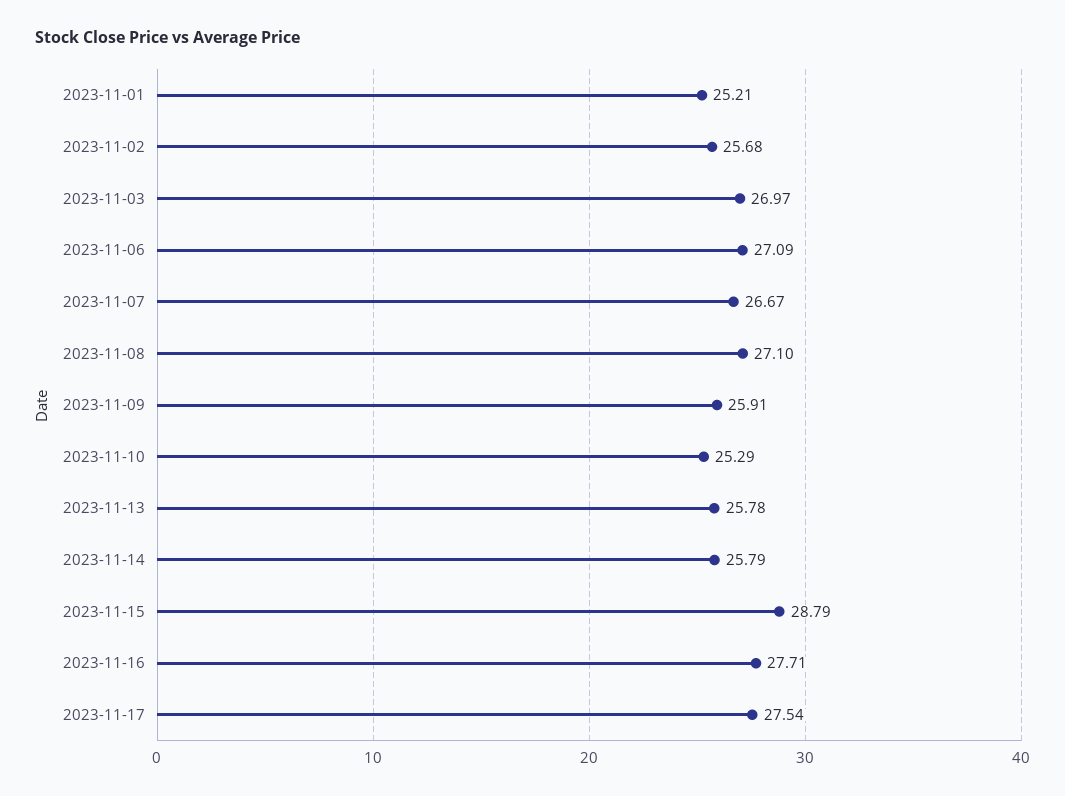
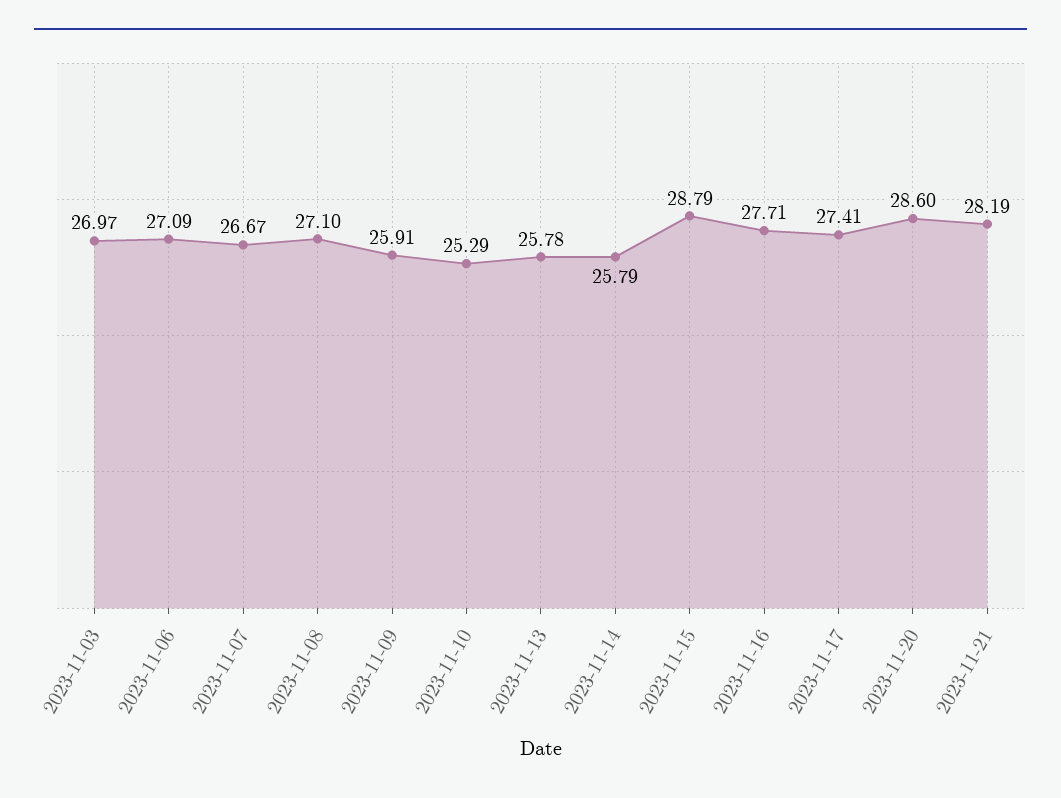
2023-11-01: 25.21 -> none
2023-11-02: 25.68 -> none
2023-11-17: 27.54 -> 27.41
2023-11-20: none -> 28.6
2023-11-21: none -> 28.19

